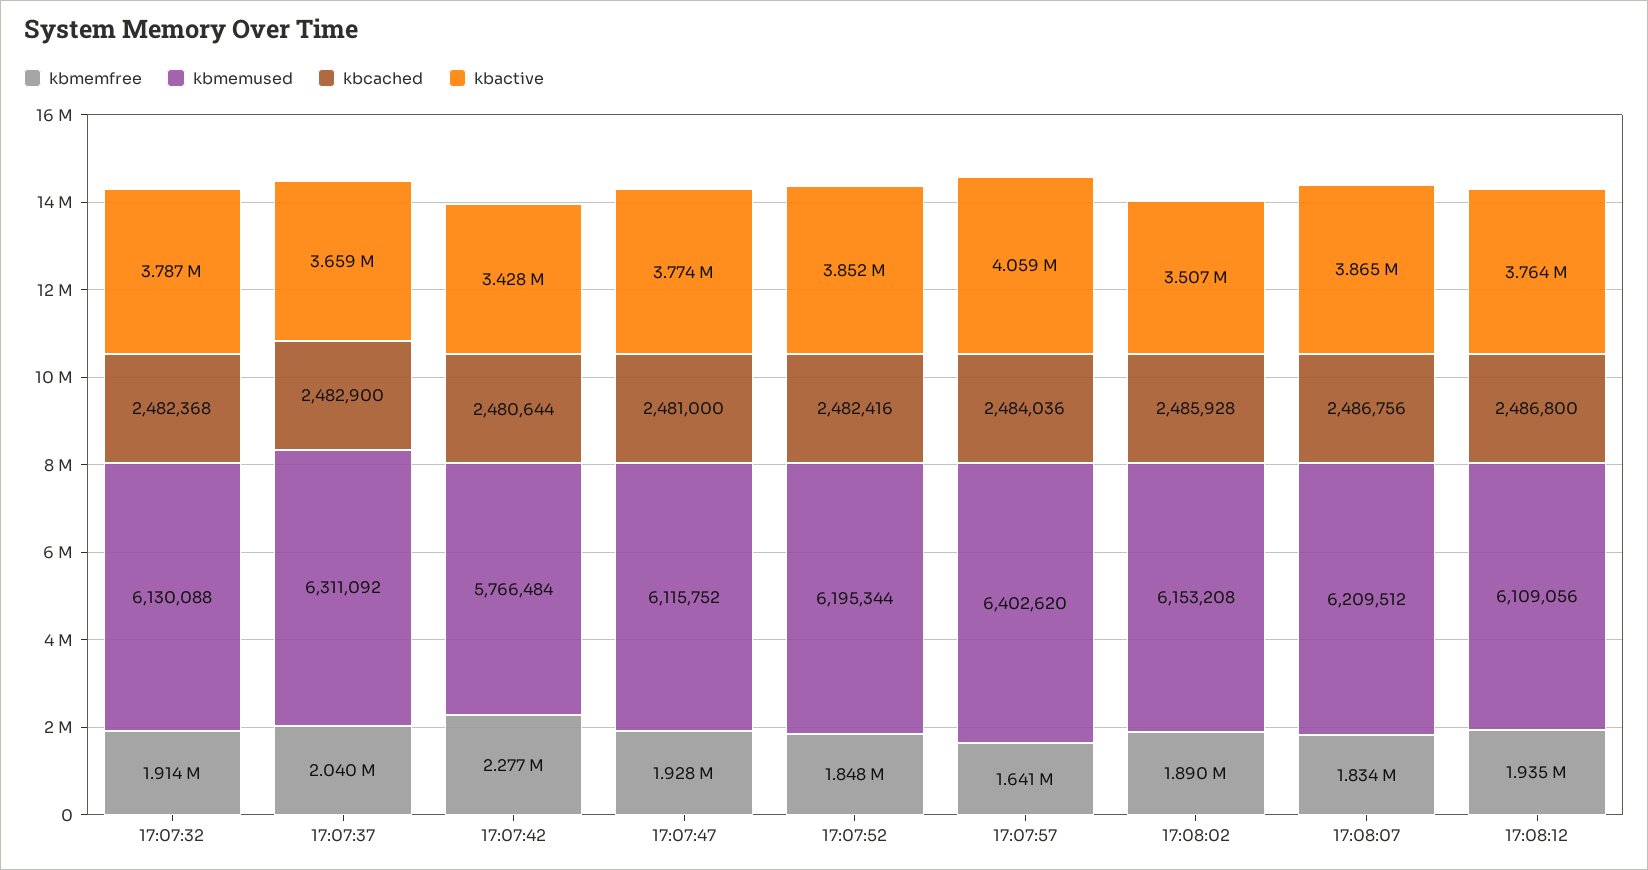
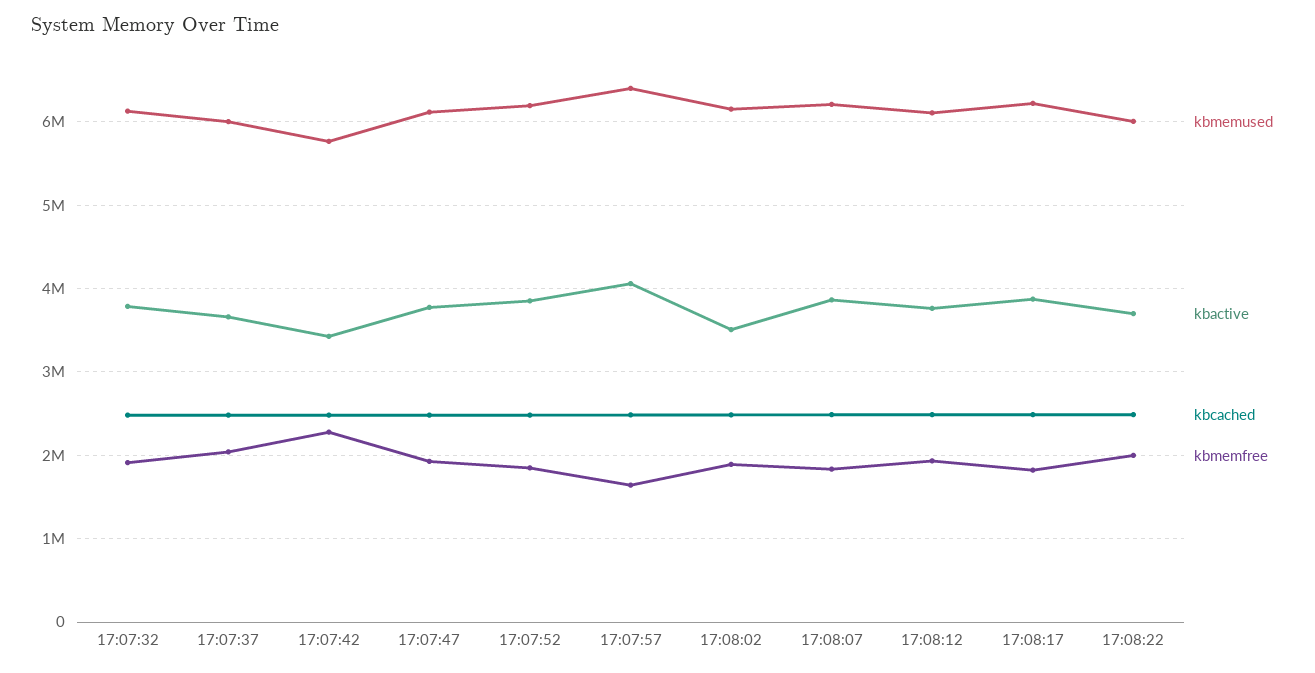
kbmemused, 17:07:37: 6311092 -> 6000000
kbmemused, 17:08:17: none -> 6200000
kbactive, 17:08:17: none -> 3900000
kbcached, 17:08:17: none -> 2500000
kbmemfree, 17:08:17: none -> 1800000
kbmemused, 17:08:22: none -> 6000000
kbactive, 17:08:22: none -> 3700000
kbcached, 17:08:22: none -> 2500000
kbmemfree, 17:08:22: none -> 2000000

